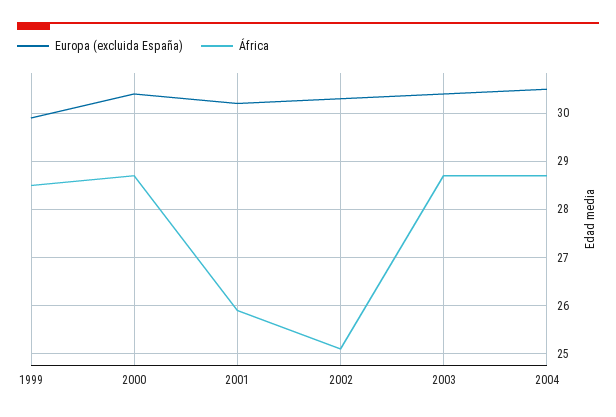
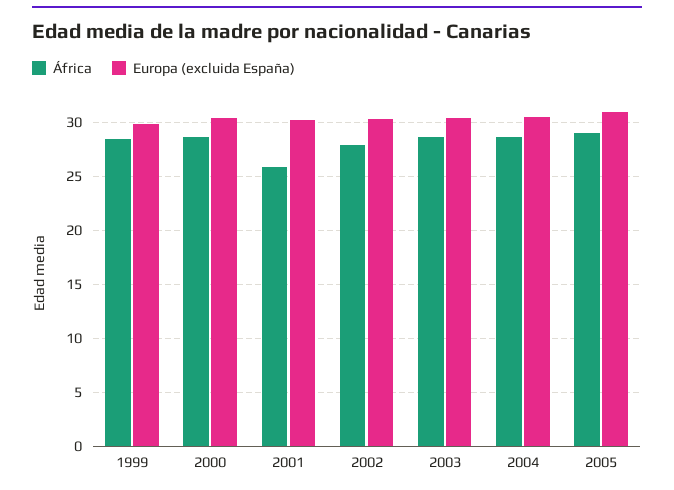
África, 2002: 25 -> 28
África, 2005: none -> 29
Europa (excluida España), 2005: none -> 31

